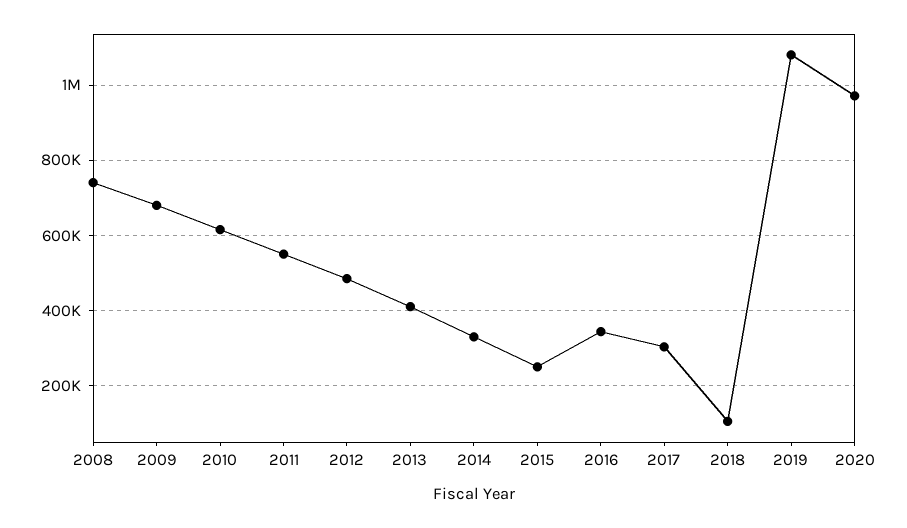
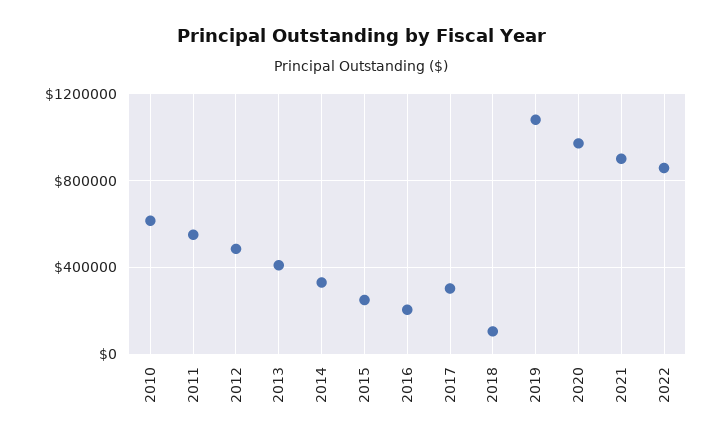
2008: 740000 -> none
2009: 680000 -> none
2016: 340000 -> 200000
2021: none -> 900000
2022: none -> 850000

